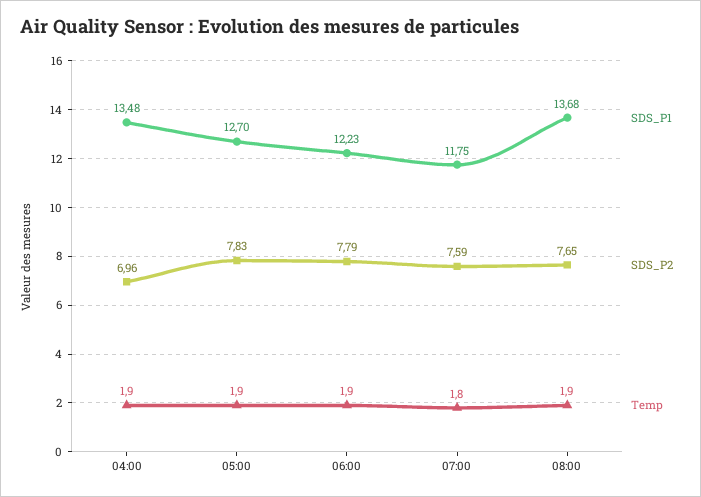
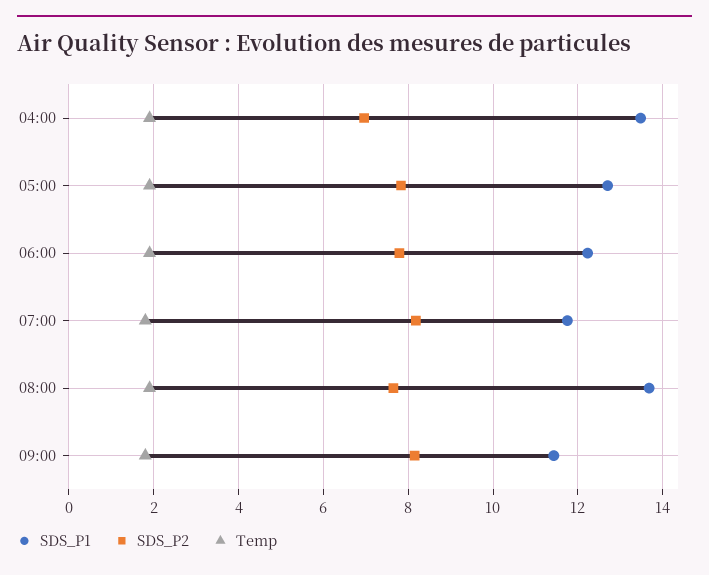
SDS_P2, 07:00: 7.59 -> 8.2
SDS_P1, 09:00: none -> 11.4
SDS_P2, 09:00: none -> 8.2
Temp, 09:00: none -> 1.8

